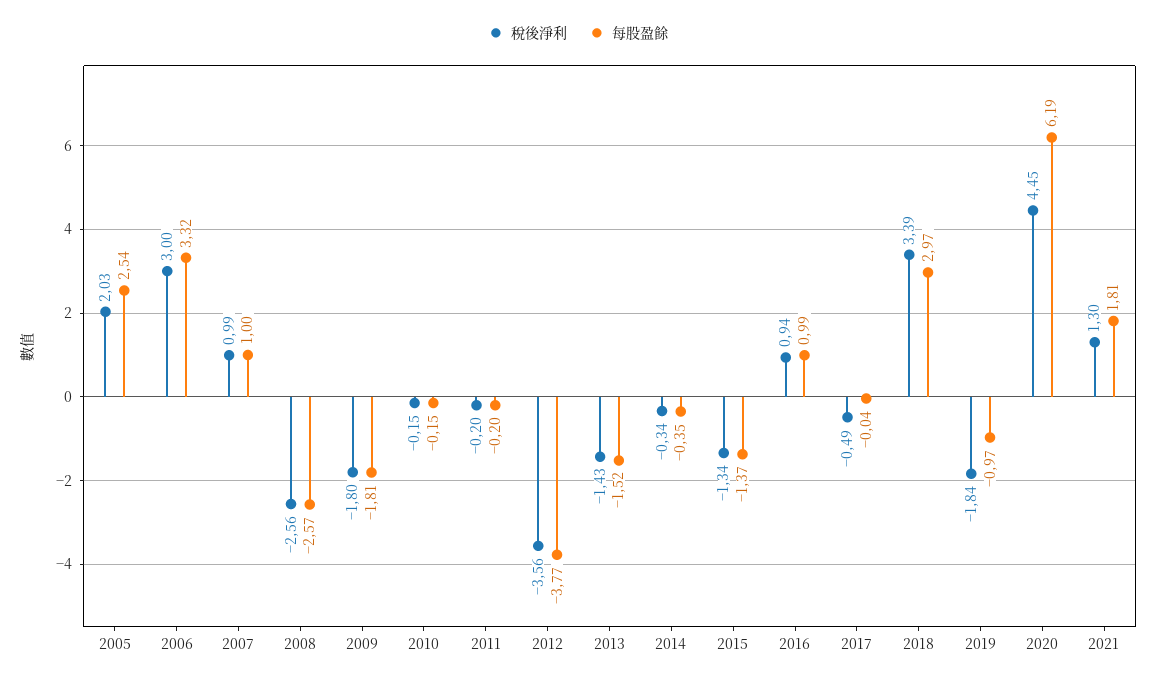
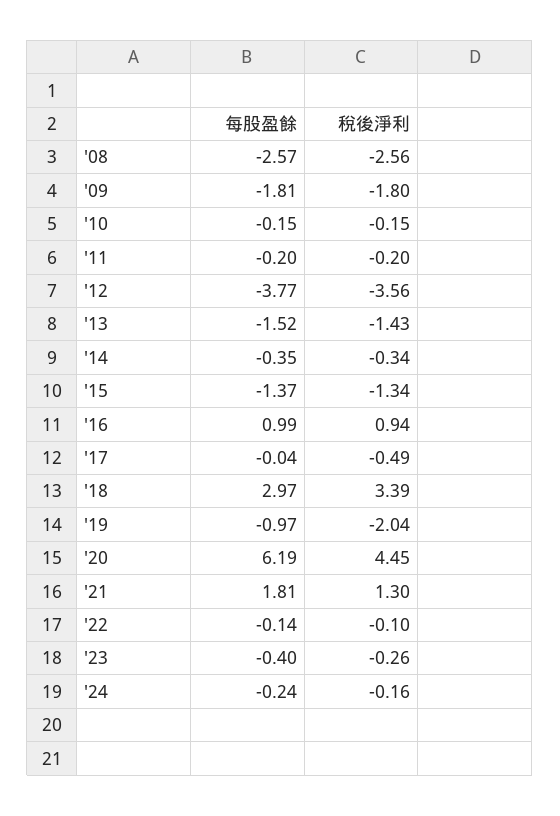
稅後淨利, 2005: 2.03 -> none
每股盈餘, 2005: 2.54 -> none
稅後淨利, 2006: 3 -> none
每股盈餘, 2006: 3.32 -> none
稅後淨利, 2007: 0.99 -> none
每股盈餘, 2007: 1 -> none
稅後淨利, 2019: -1.84 -> -2.04
每股盈餘, '22: none -> -0.14
稅後淨利, '22: none -> -0.1
每股盈餘, '23: none -> -0.4
稅後淨利, '23: none -> -0.26
每股盈餘, '24: none -> -0.24
稅後淨利, '24: none -> -0.16

